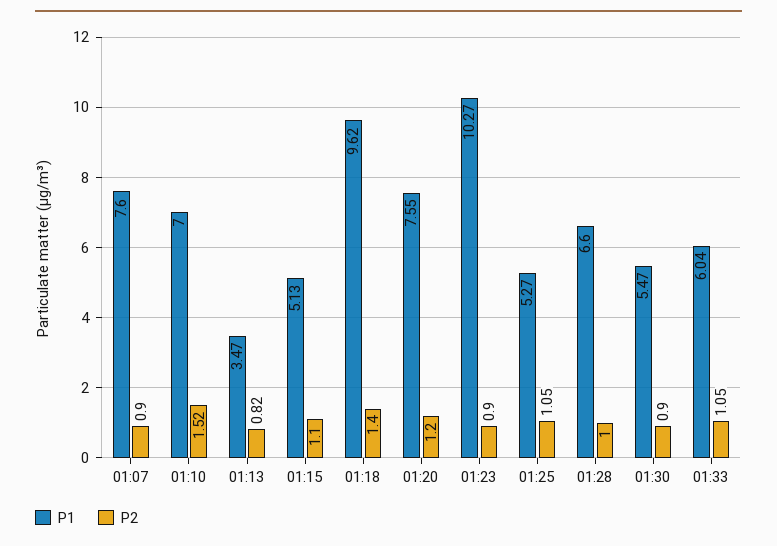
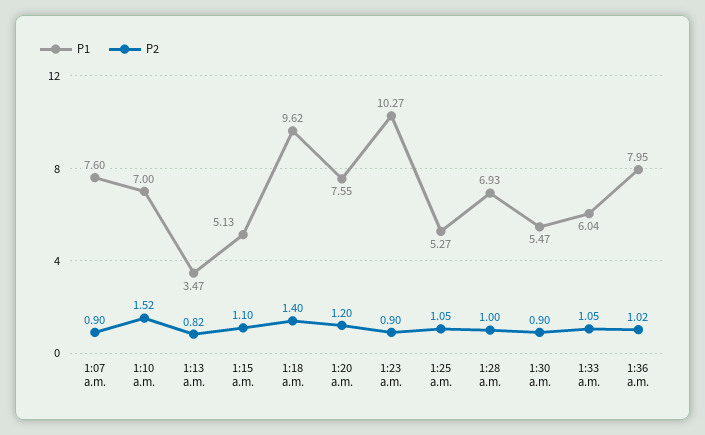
P1, 01:28: 6.6 -> 6.93
P1, 1:36 a.m.: none -> 7.95
P2, 1:36 a.m.: none -> 1.02

